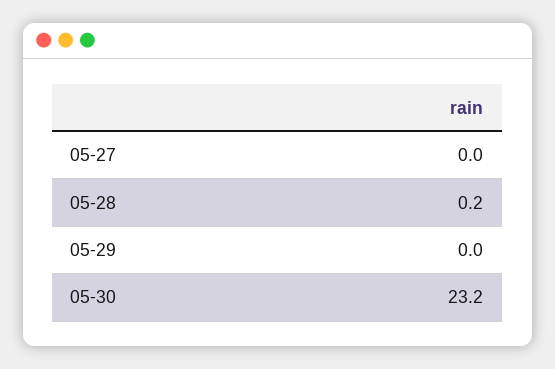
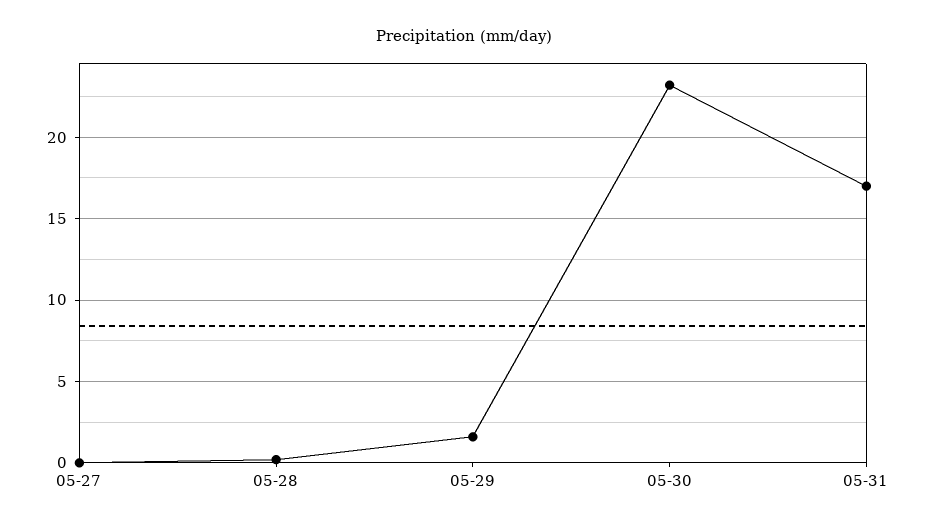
05-29: 0 -> 1.5
05-31: none -> 17

